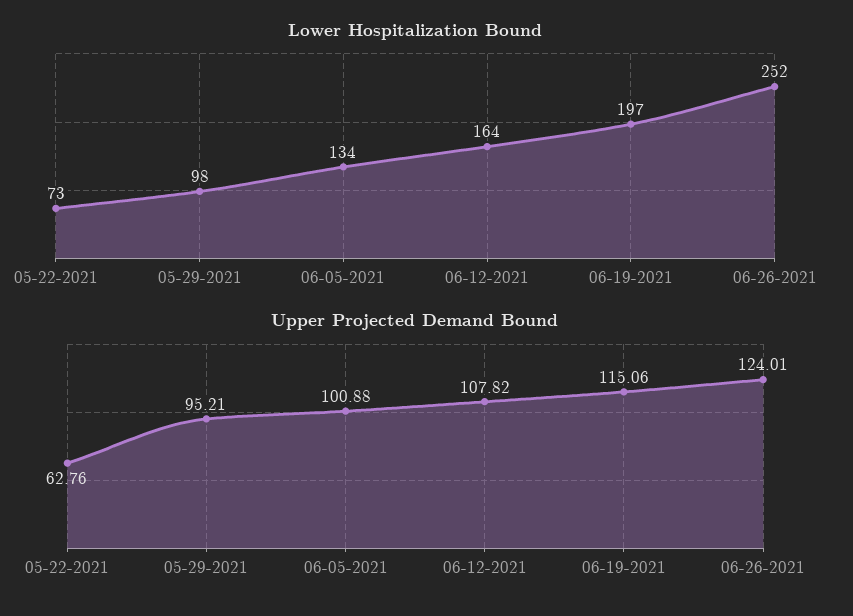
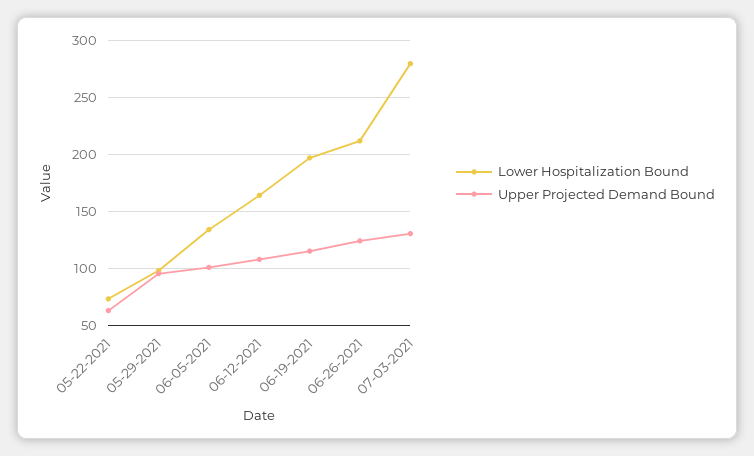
Lower Hospitalization Bound, 06-26-2021: 252 -> 210
Lower Hospitalization Bound, 07-03-2021: none -> 280
Upper Projected Demand Bound, 07-03-2021: none -> 130

